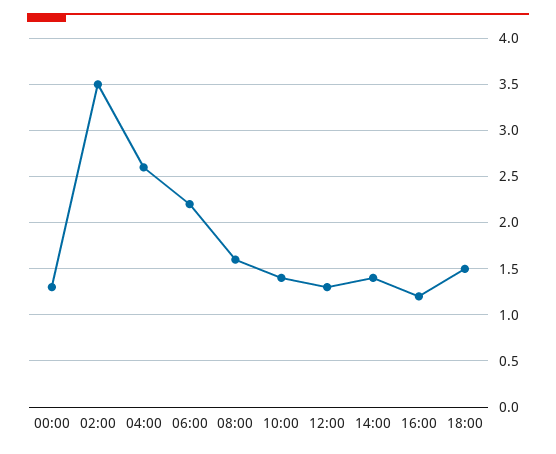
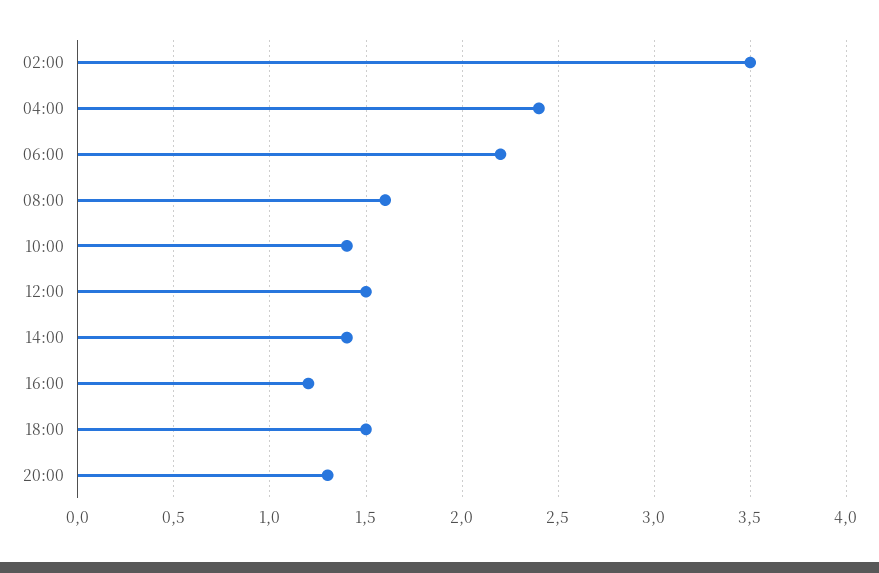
00:00: 1.3 -> none
04:00: 2.6 -> 2.4
12:00: 1.3 -> 1.5
20:00: none -> 1.3

